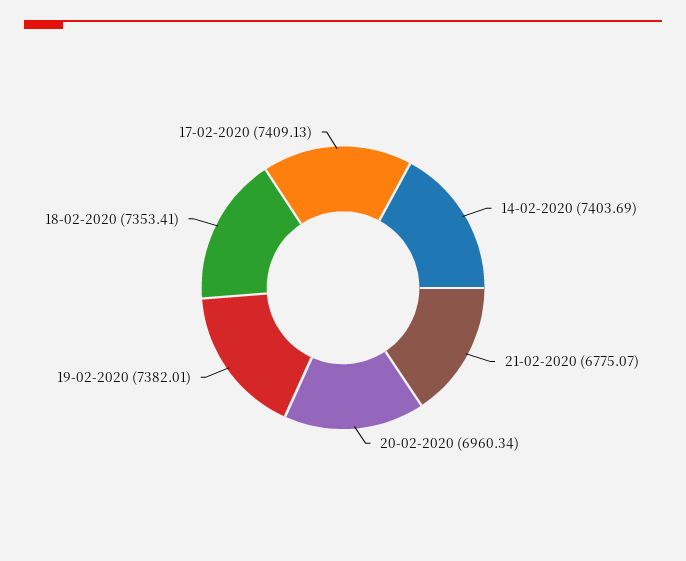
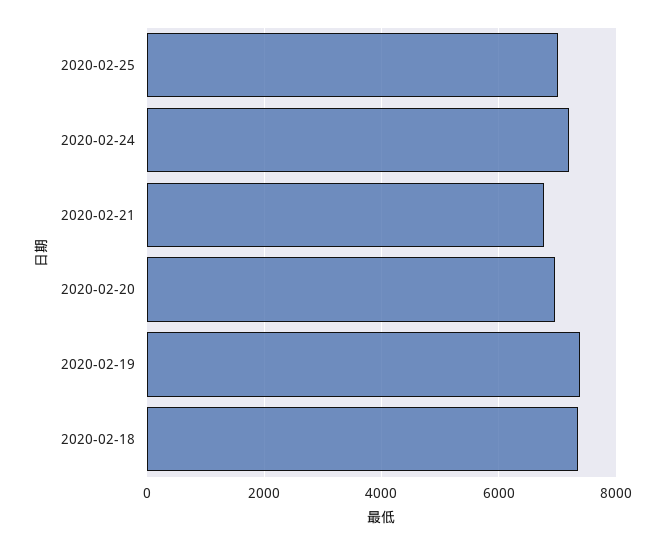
14-02-2020: 7403.69 -> none
17-02-2020: 7409.13 -> none
2020-02-25: none -> 7000
2020-02-24: none -> 7200

